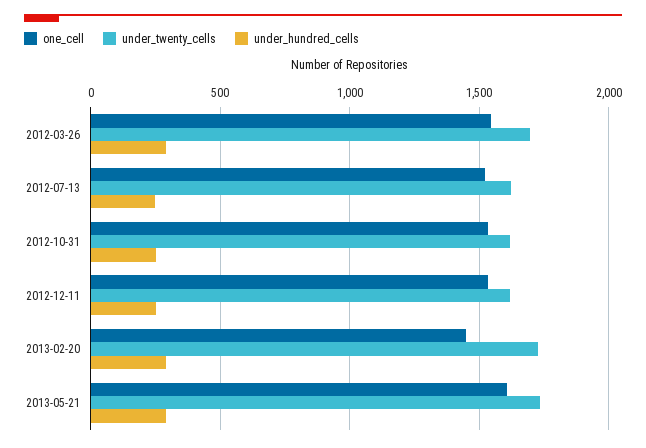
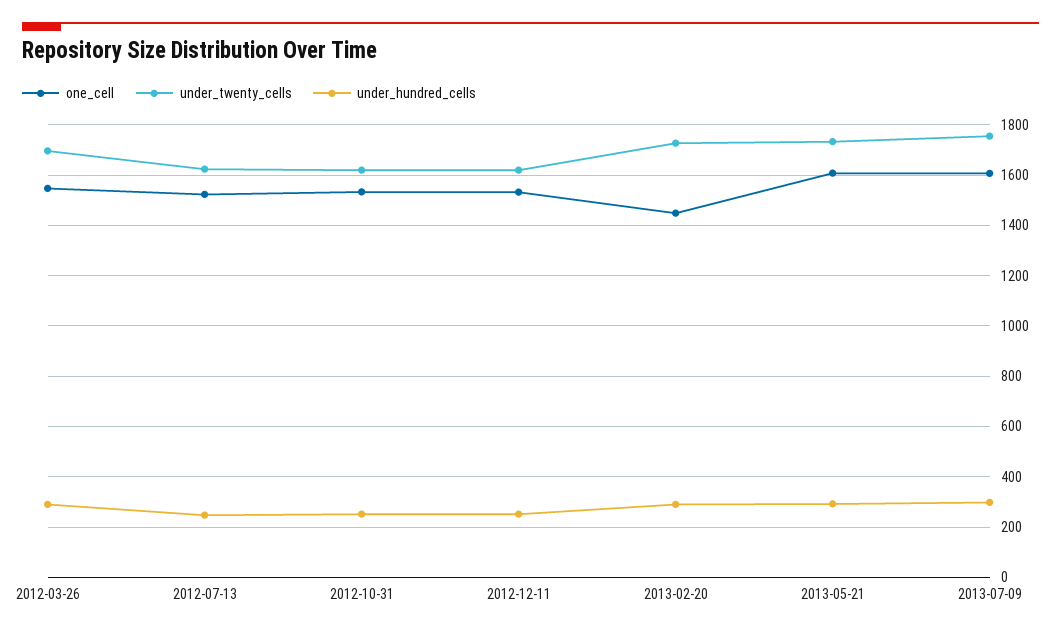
one_cell, 2013-07-09: none -> 1600
under_twenty_cells, 2013-07-09: none -> 1750
under_hundred_cells, 2013-07-09: none -> 300

